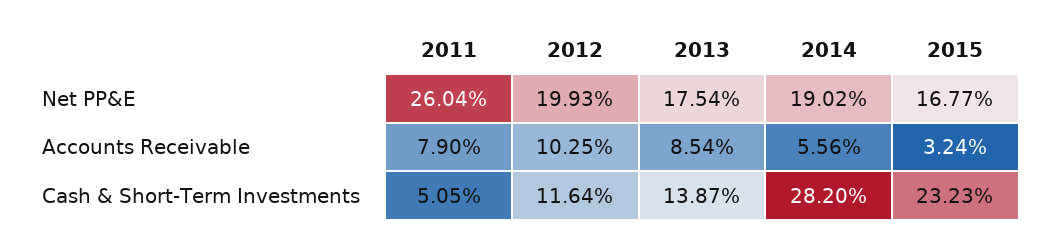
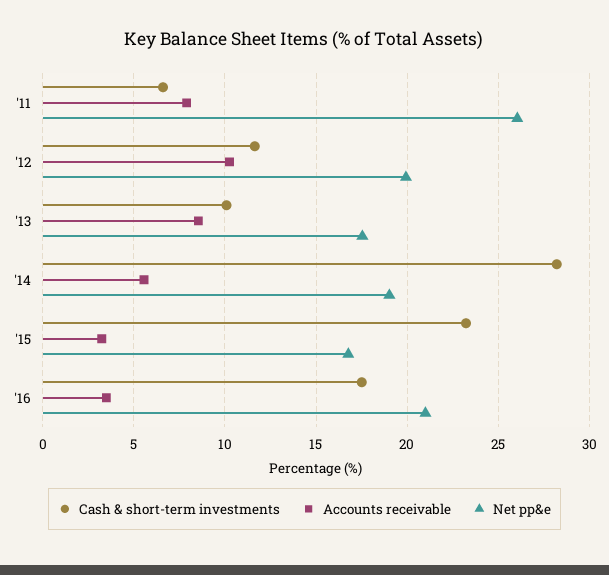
Cash & Short-Term Investments, 2011: 5.05 -> 6.5
Cash & Short-Term Investments, 2013: 13.87 -> 10
Cash & Short-Term Investments, '16: none -> 17.5
Accounts Receivable, '16: none -> 3.5
Net PP&E, '16: none -> 21

